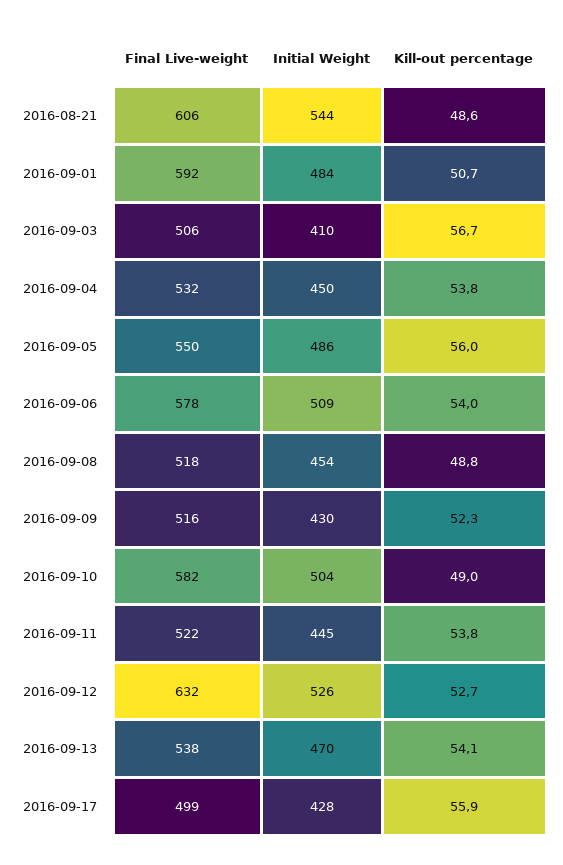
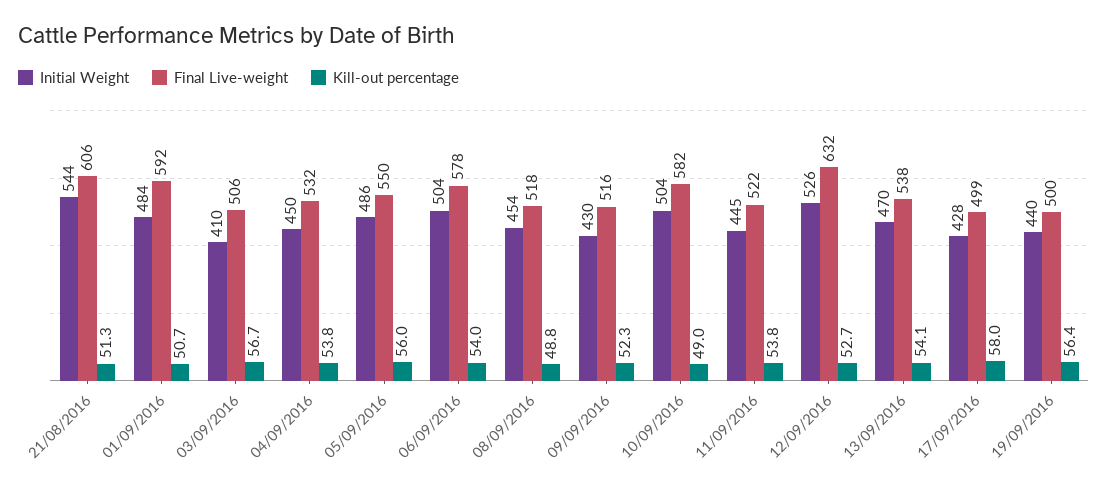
Kill-out percentage, 2016-08-21: 48.6 -> 51.3
Initial Weight, 2016-09-06: 509 -> 504
Kill-out percentage, 2016-09-17: 55.9 -> 58
Initial Weight, 19/09/2016: none -> 440
Final Live-weight, 19/09/2016: none -> 500
Kill-out percentage, 19/09/2016: none -> 56.4

